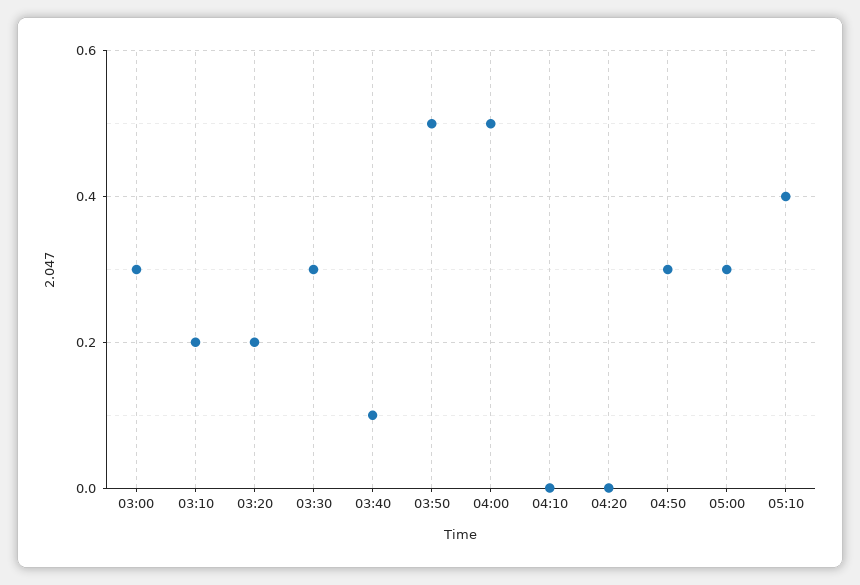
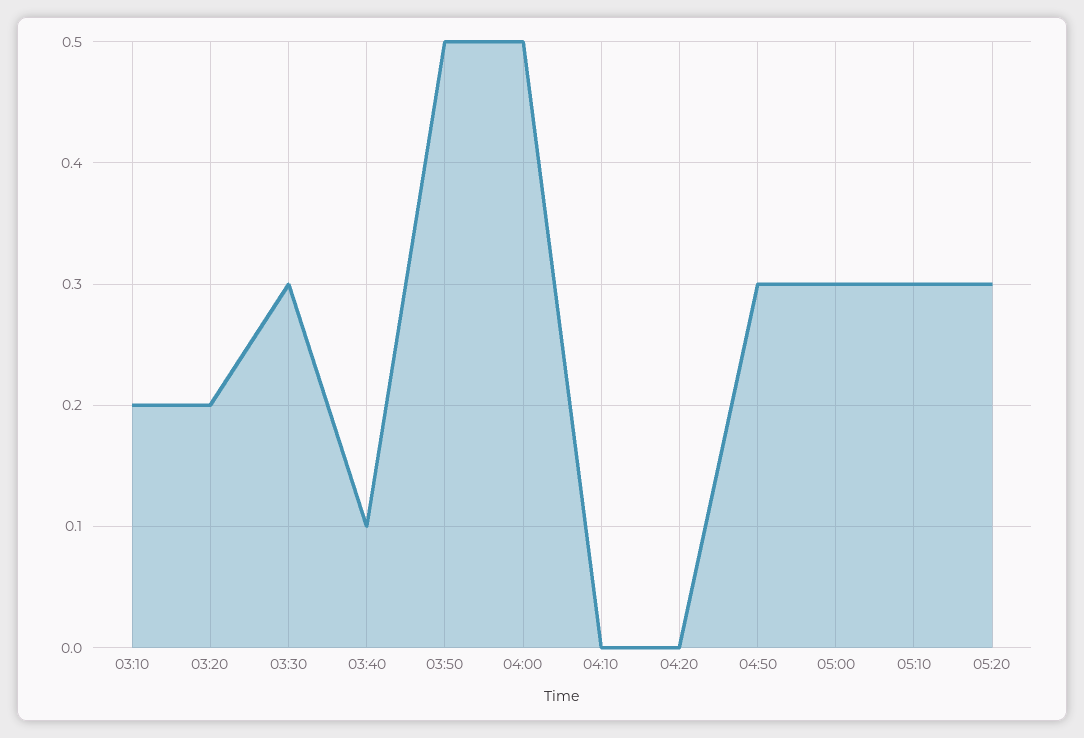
03:00: 0.3 -> none
05:10: 0.4 -> 0.3
05:20: none -> 0.3

